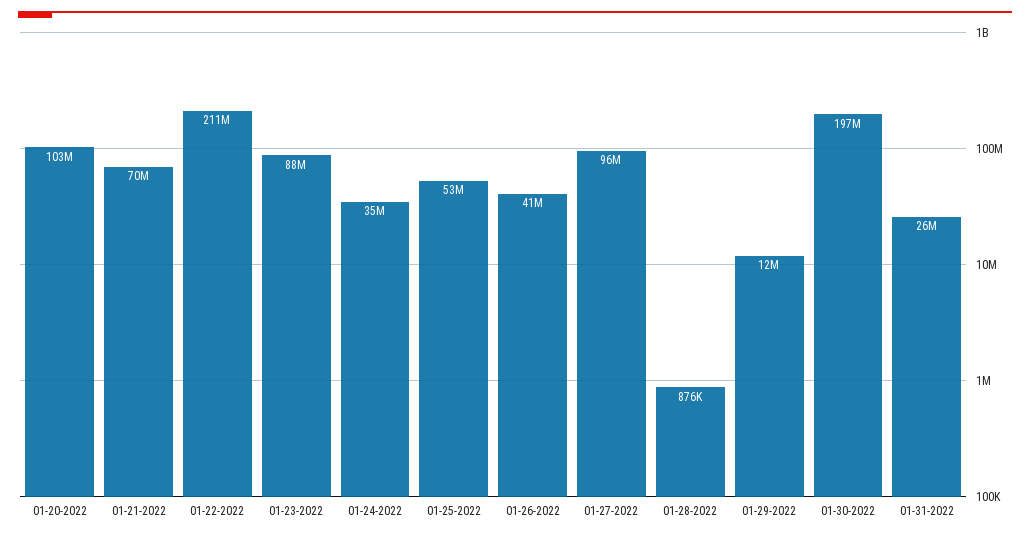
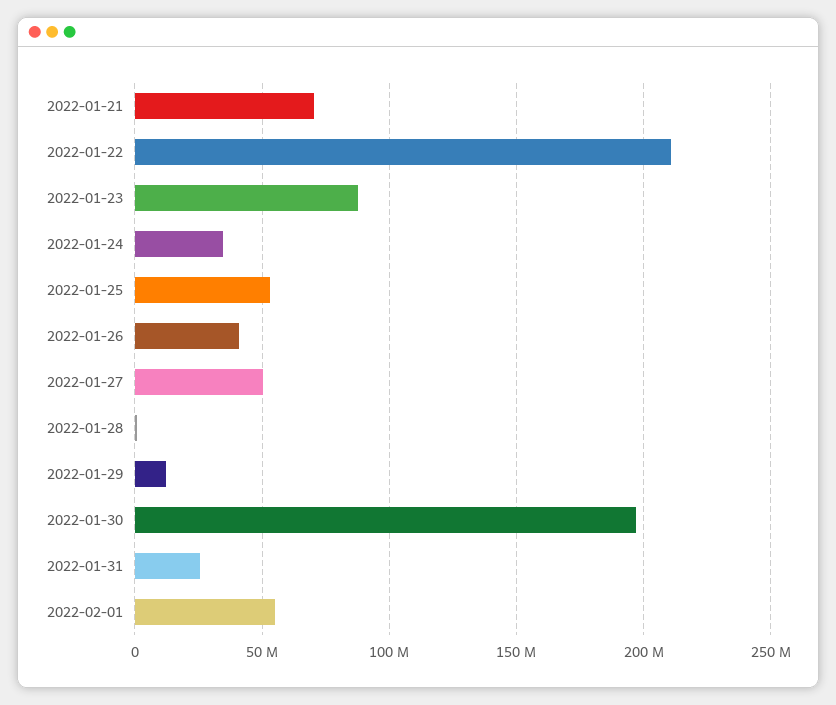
01-20-2022: 103000000 -> none
01-27-2022: 96000000 -> 50000000
2022-02-01: none -> 55000000

